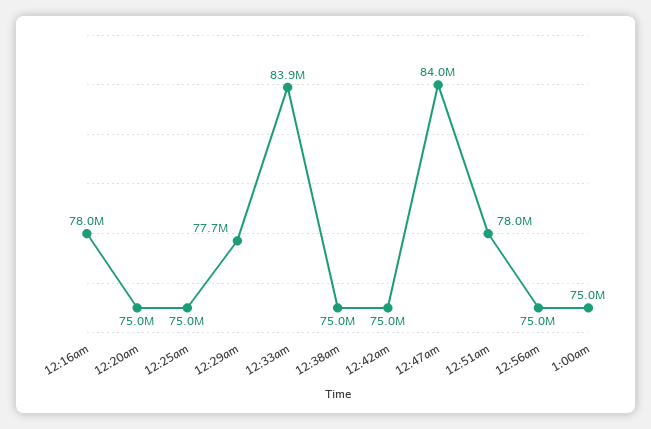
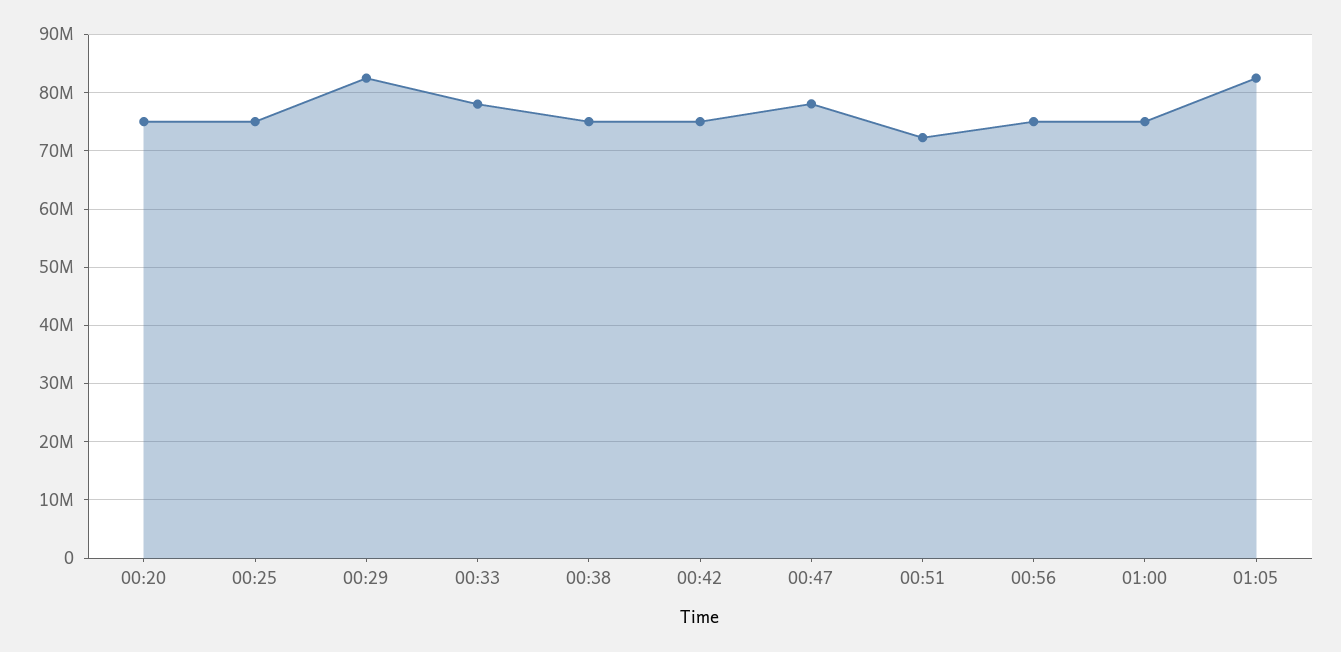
12:16am: 78000000 -> none
12:29am: 77700000 -> 82000000
12:33am: 83900000 -> 78000000
12:47am: 84000000 -> 78000000
12:51am: 78000000 -> 72000000
01:05: none -> 82000000

